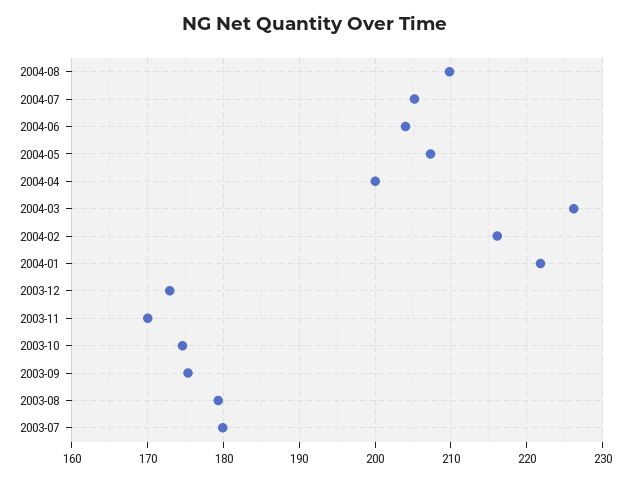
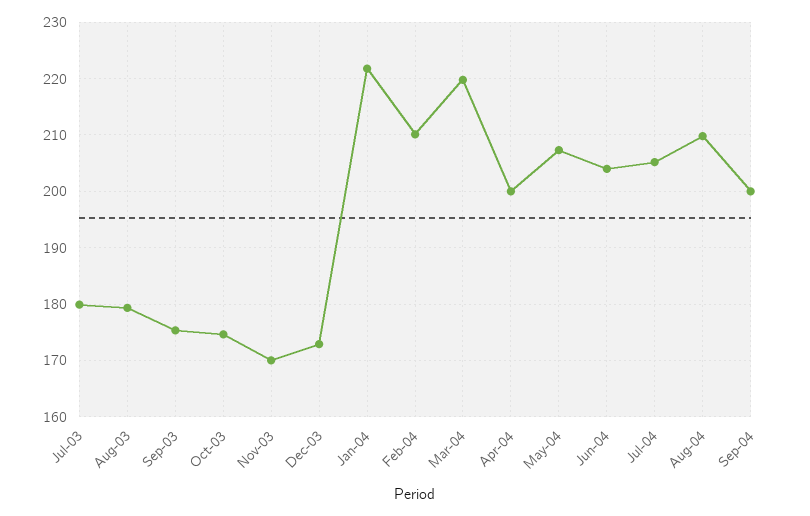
2004-03: 226 -> 220
2004-02: 216 -> 210
Sep-04: none -> 200

